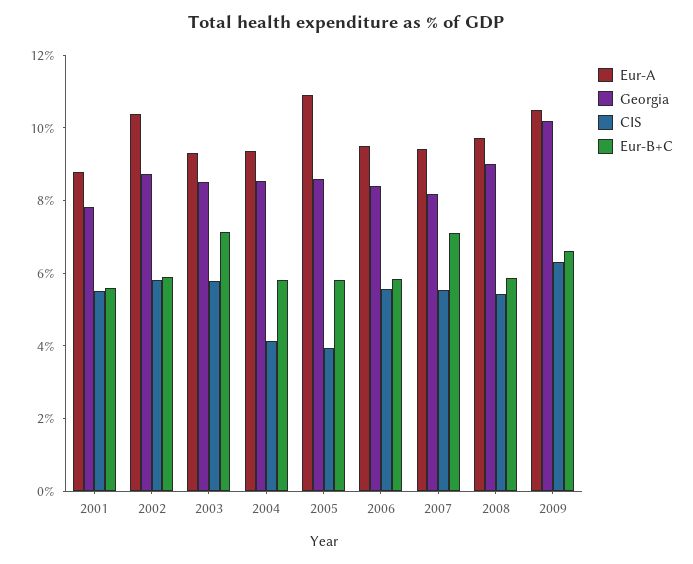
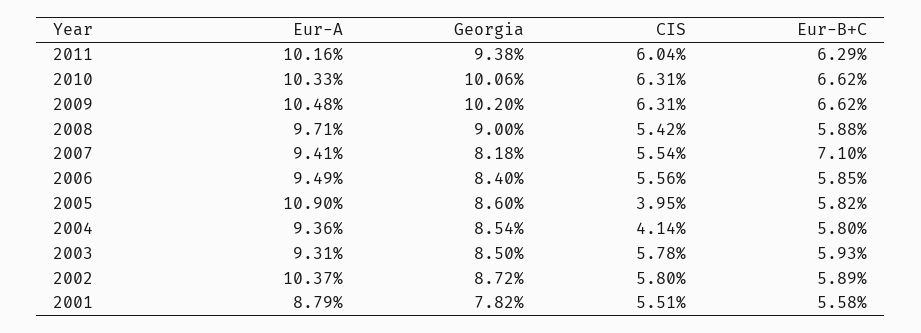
Eur-B+C, 2003: 7 -> 5.93
Eur-A, 2011: none -> 10.16
Georgia, 2011: none -> 9.38
CIS, 2011: none -> 6.04
Eur-B+C, 2011: none -> 6.29
Eur-A, 2010: none -> 10.33
Georgia, 2010: none -> 10.06
CIS, 2010: none -> 6.31
Eur-B+C, 2010: none -> 6.62

